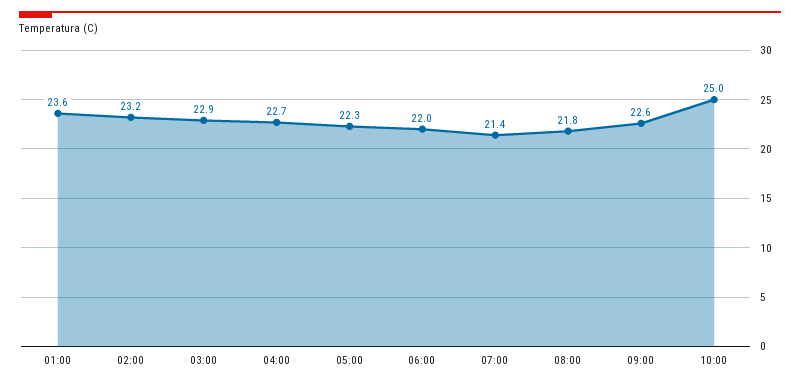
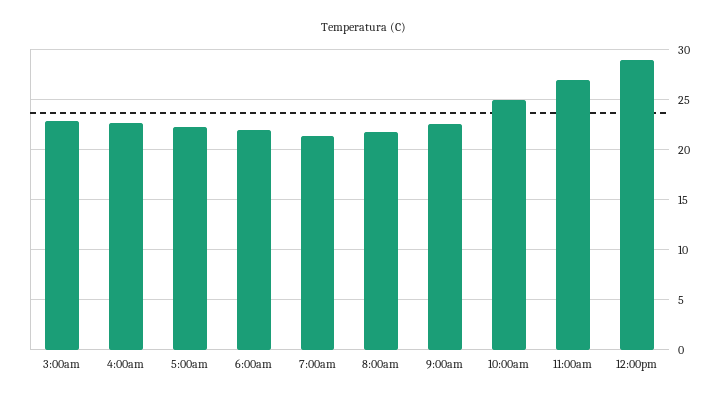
01:00: 23.6 -> none
02:00: 23.2 -> none
11:00am: none -> 27
12:00pm: none -> 29

